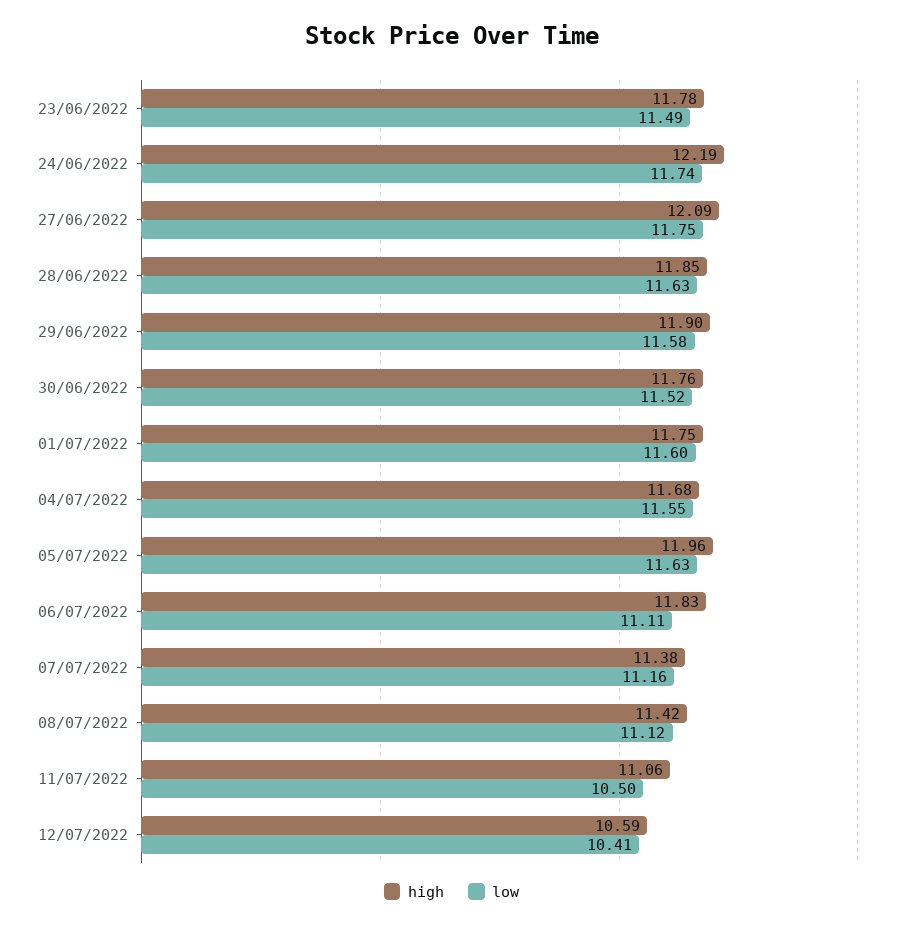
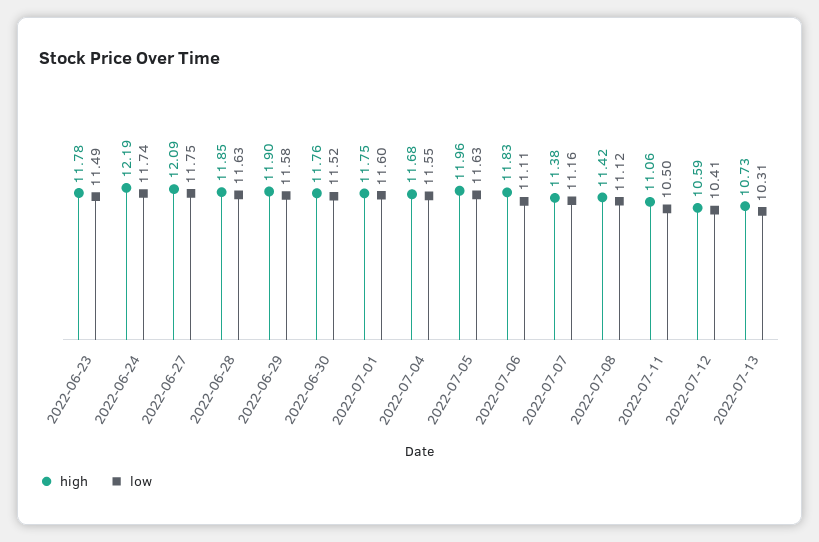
high, 2022-07-13: none -> 10.73
low, 2022-07-13: none -> 10.31

